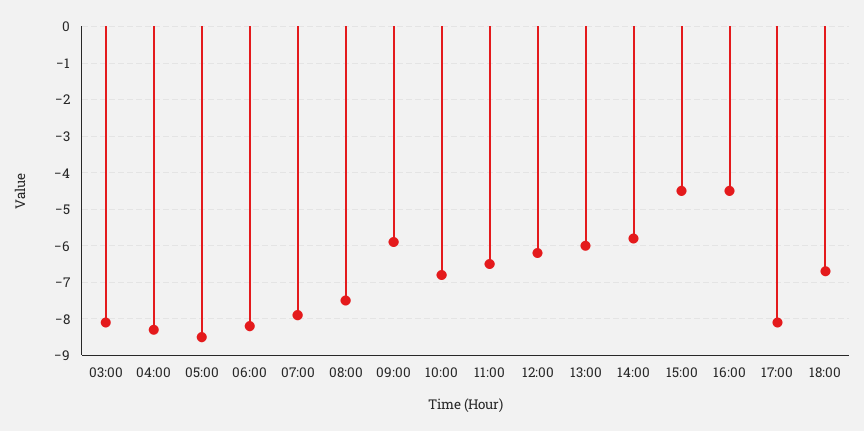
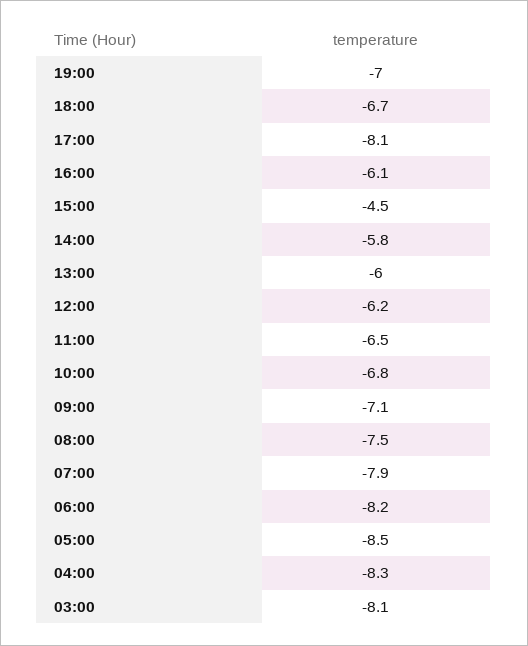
09:00: -6 -> -7.1
16:00: -4.5 -> -6.1
19:00: none -> -7

